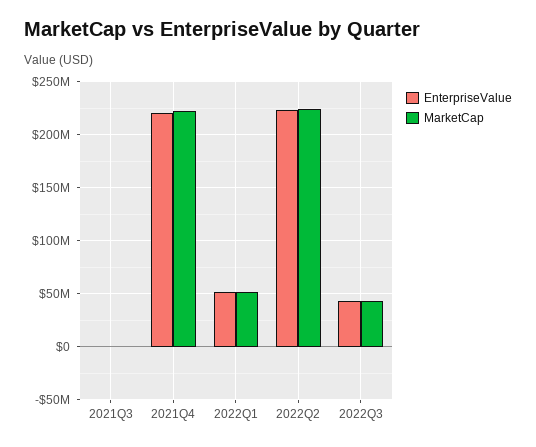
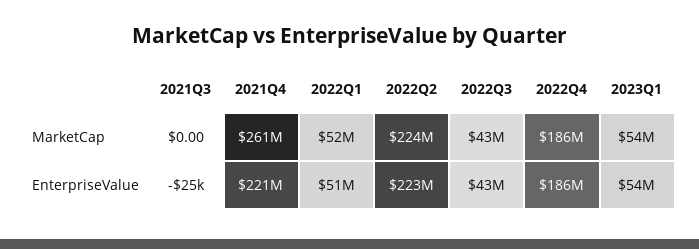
MarketCap, 2021Q4: 220000000 -> 261000000
MarketCap, 2022Q4: none -> 186000000
MarketCap, 2023Q1: none -> 54000000
EnterpriseValue, 2022Q4: none -> 186000000
EnterpriseValue, 2023Q1: none -> 54000000

